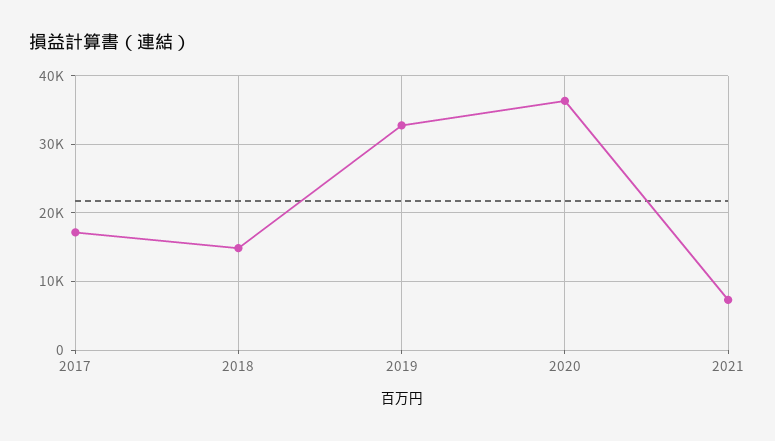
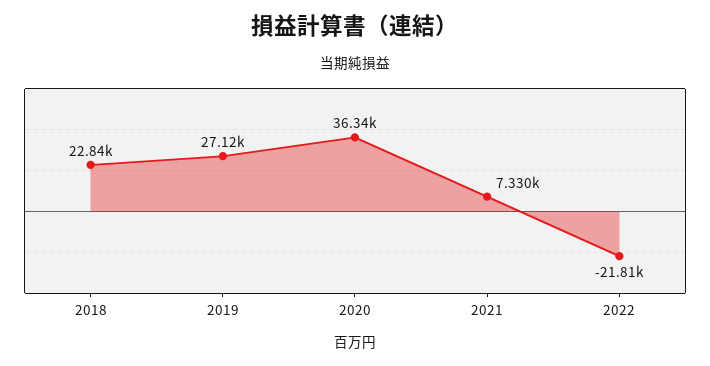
2017: 17000 -> none
2018: 15000 -> 22840
2019: 33000 -> 27120
2022: none -> -21810

